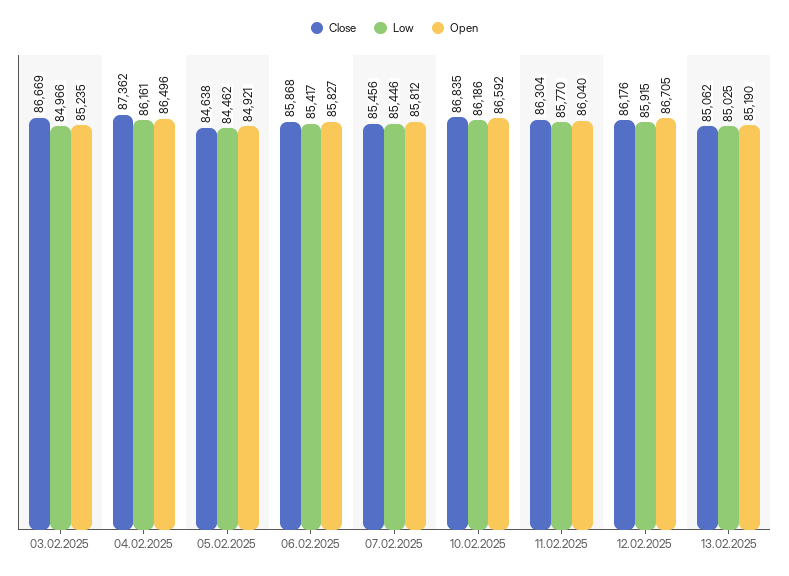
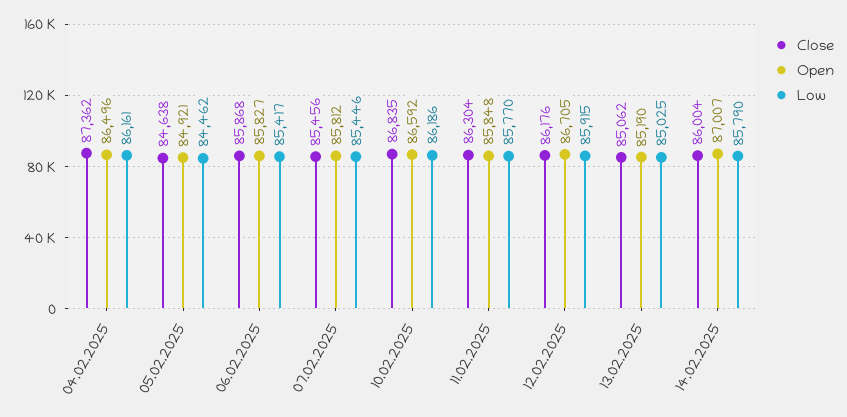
Close, 03.02.2025: 86669 -> none
Low, 03.02.2025: 84966 -> none
Open, 03.02.2025: 85235 -> none
Open, 11.02.2025: 86040 -> 85848
Close, 14.02.2025: none -> 86004
Open, 14.02.2025: none -> 87007
Low, 14.02.2025: none -> 85790

